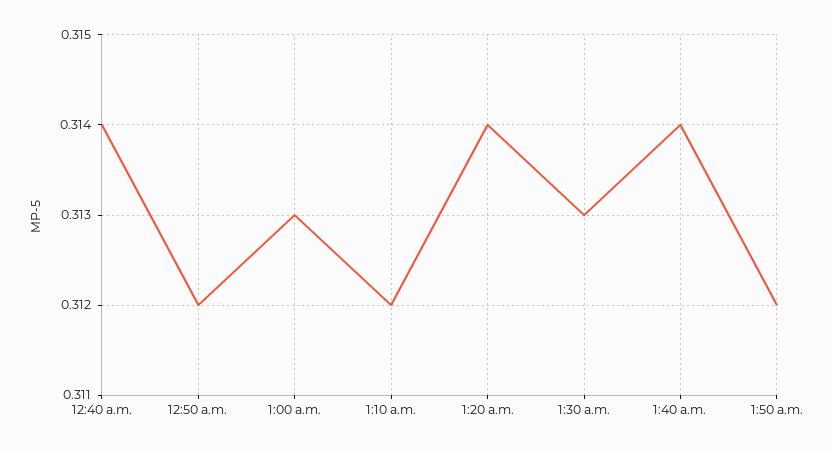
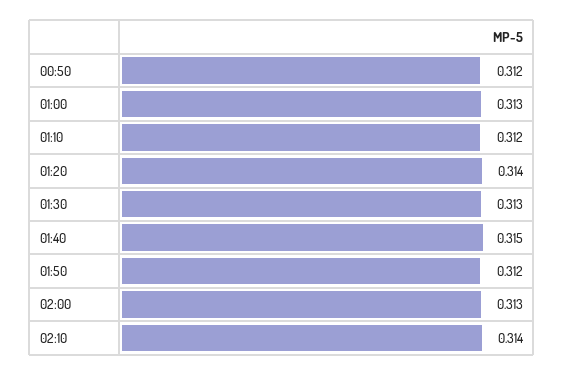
12:40 a.m.: 0.314 -> none
1:40 a.m.: 0.314 -> 0.315
02:00: none -> 0.313
02:10: none -> 0.314

